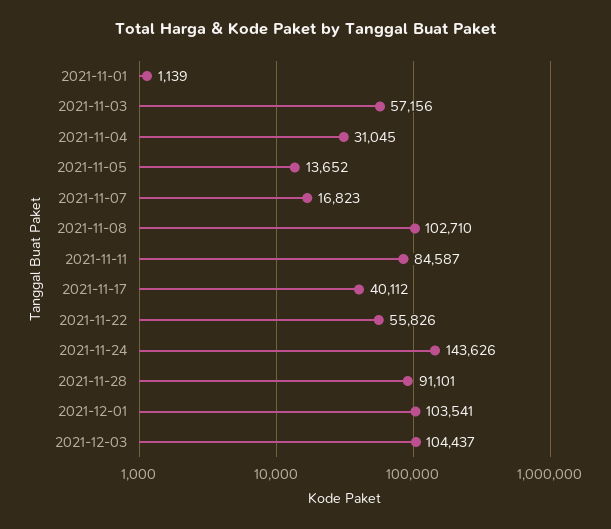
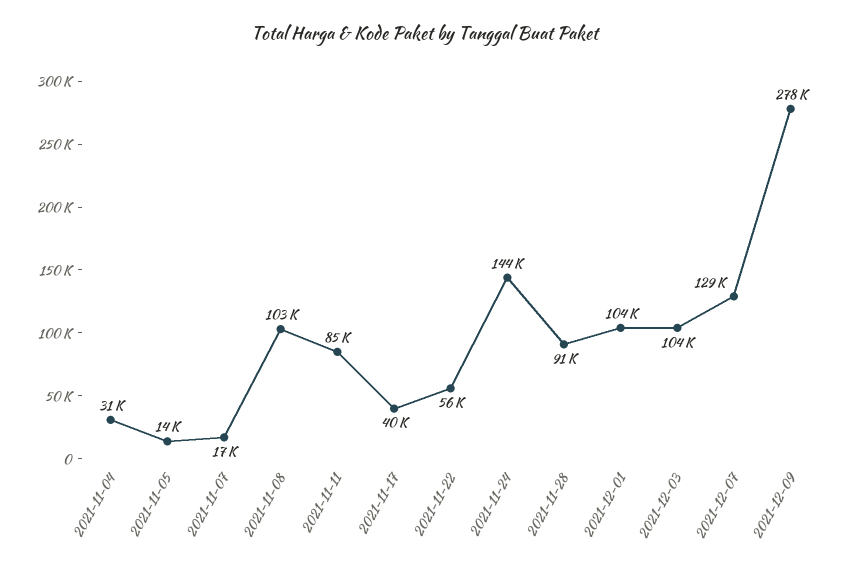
2021-11-01: 1139 -> none
2021-11-03: 57156 -> none
2021-12-07: none -> 129000
2021-12-09: none -> 278000

